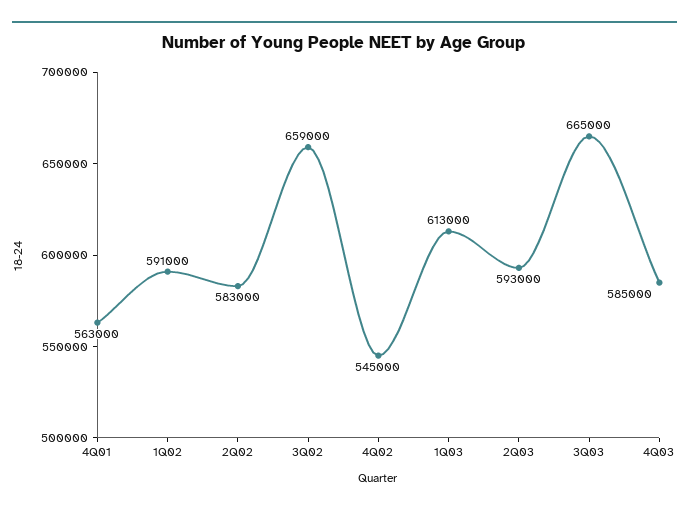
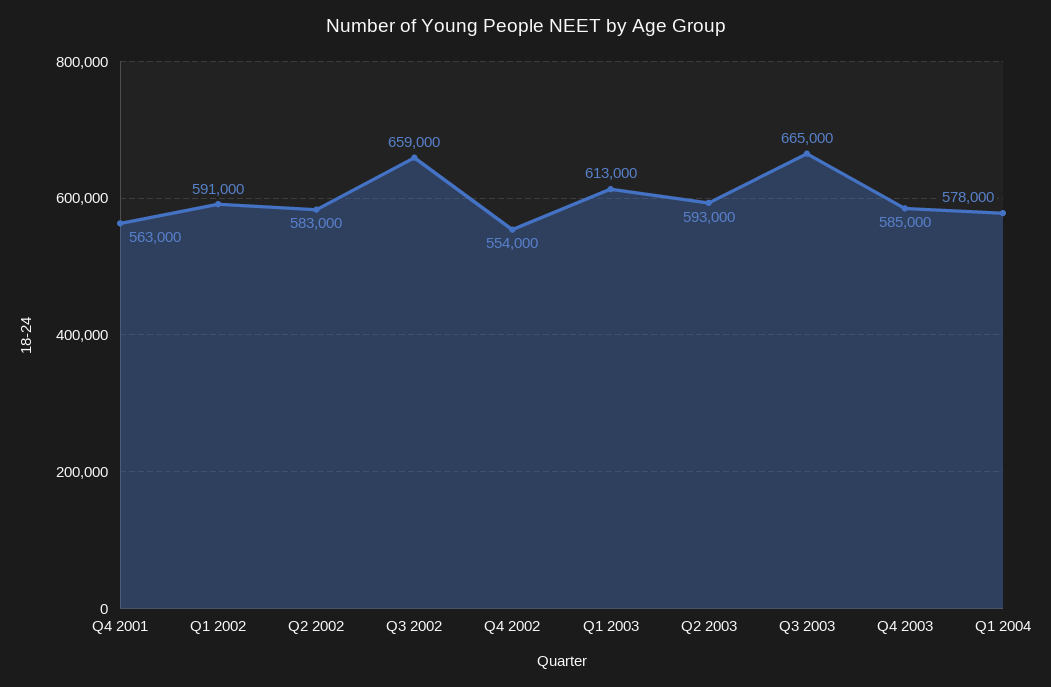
4Q02: 545000 -> 554000
Q1 2004: none -> 578000

